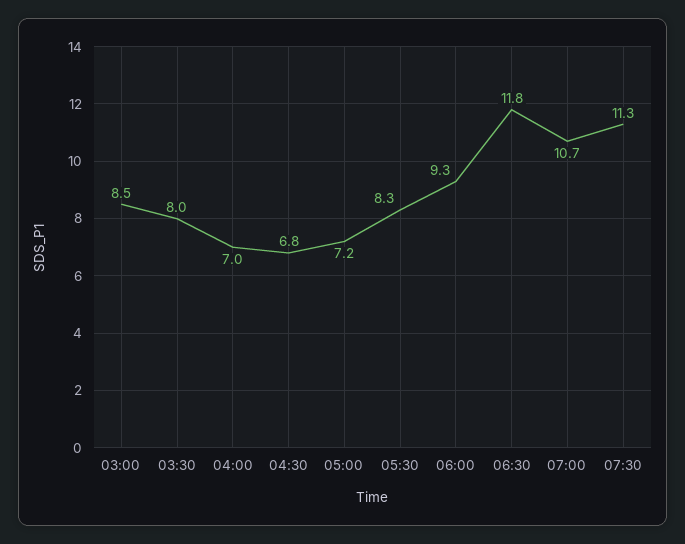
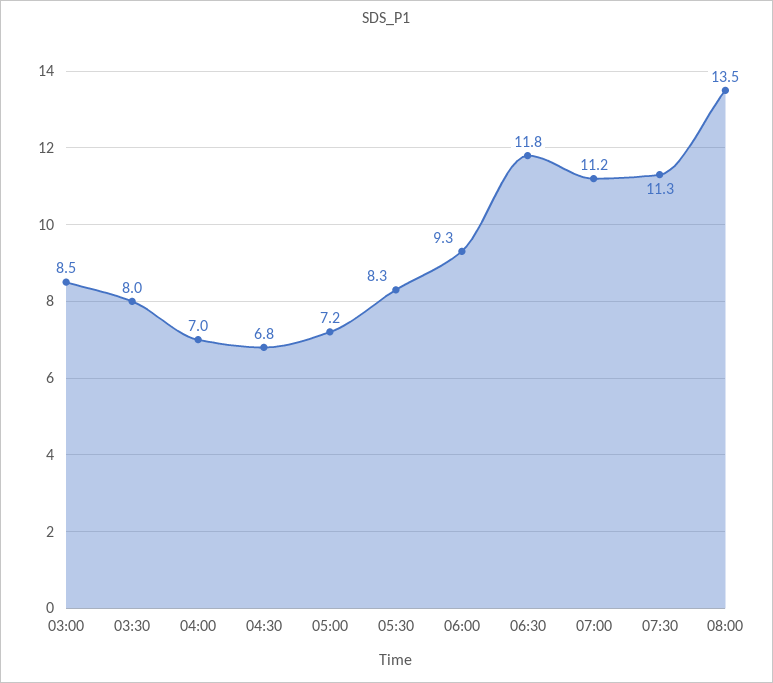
07:00: 10.7 -> 11.2
08:00: none -> 13.5

